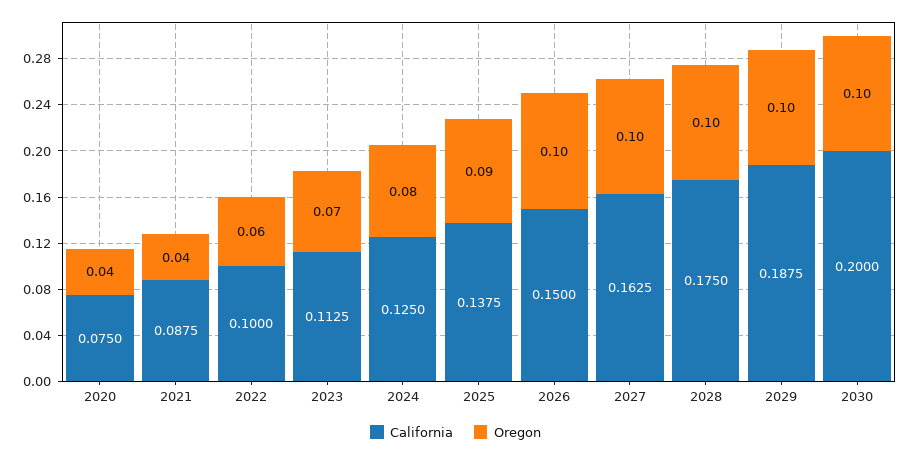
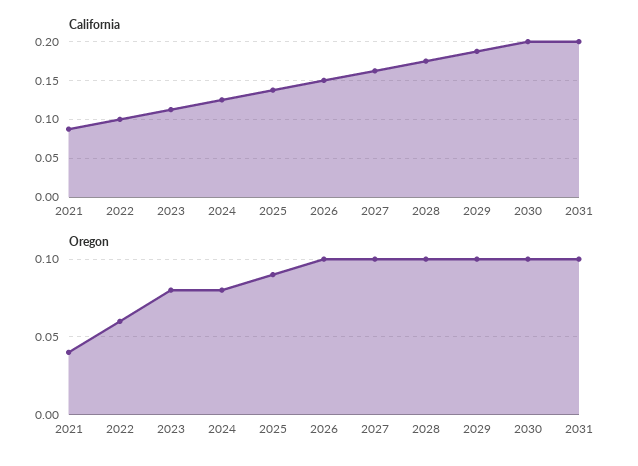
California, 2020: 0.075 -> none
Oregon, 2020: 0.04 -> none
Oregon, 2023: 0.07 -> 0.08
California, 2031: none -> 0.2
Oregon, 2031: none -> 0.1

